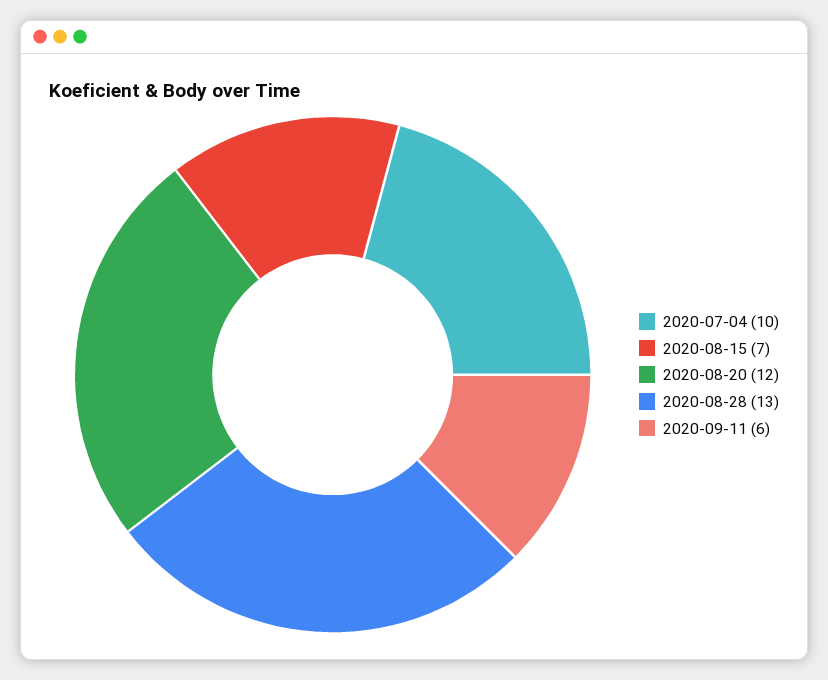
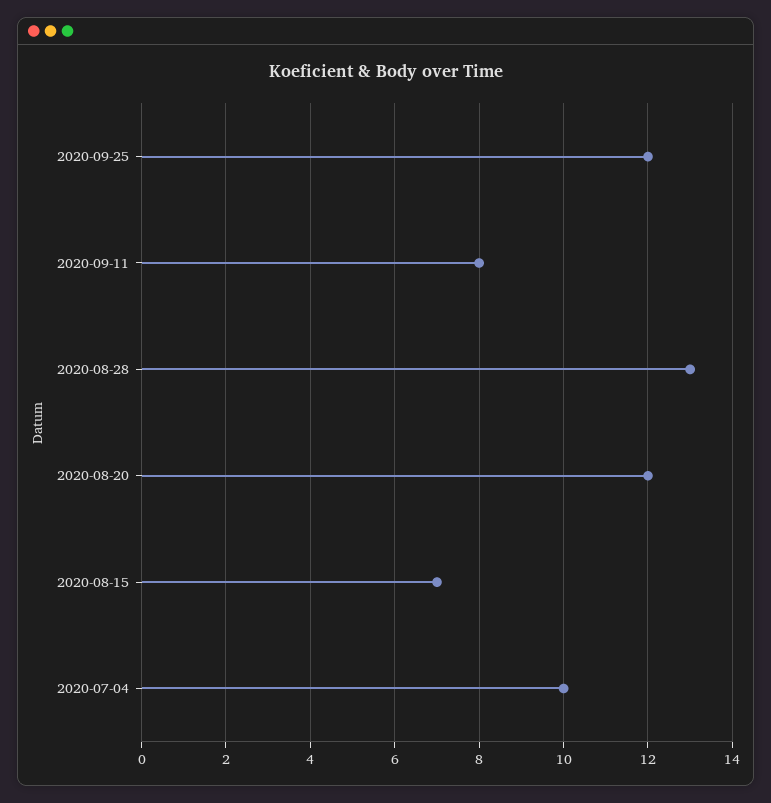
2020-09-11: 6 -> 8
2020-09-25: none -> 12

